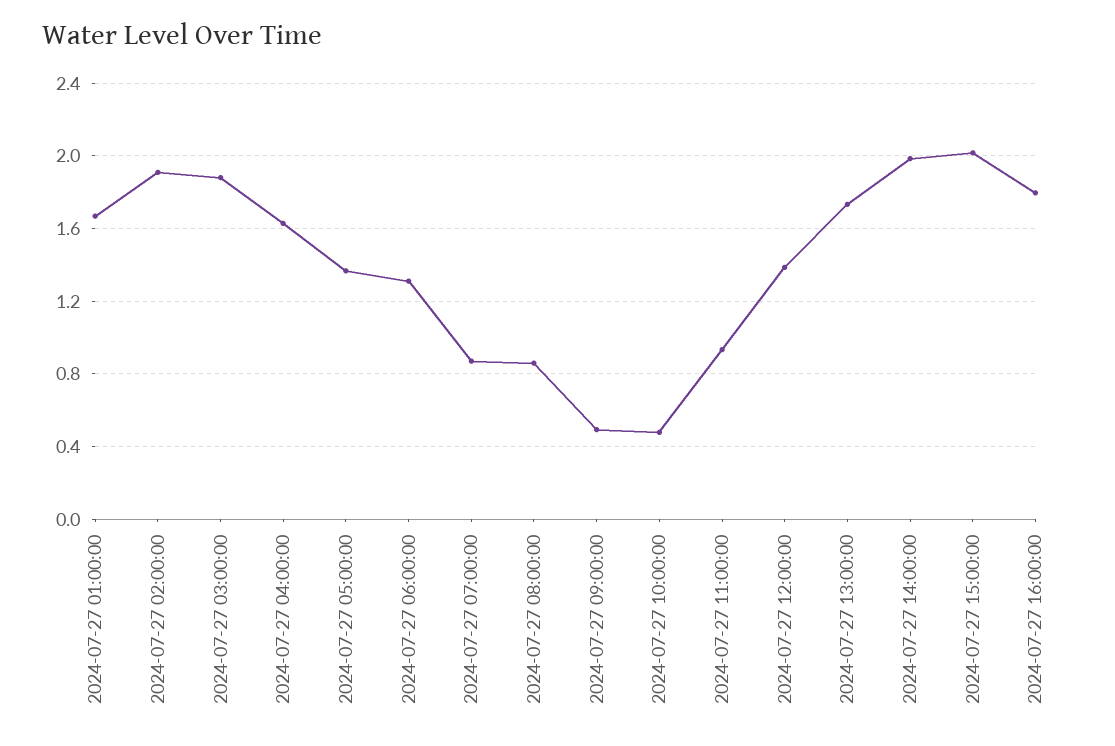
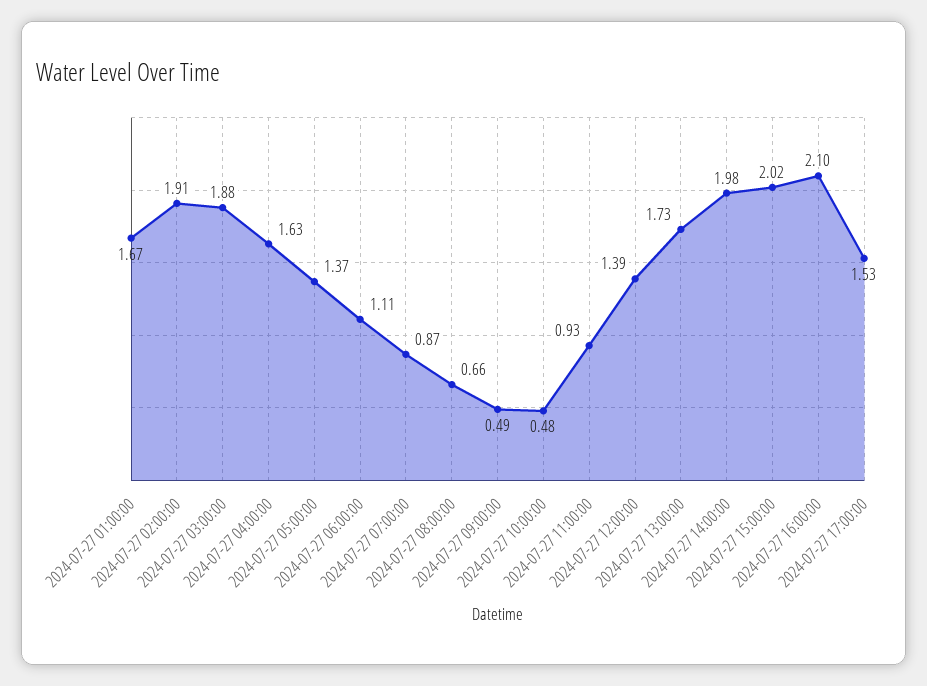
2024-07-27 06:00:00: 1.3 -> 1.11
2024-07-27 08:00:00: 0.85 -> 0.66
2024-07-27 16:00:00: 1.8 -> 2.1
2024-07-27 17:00:00: none -> 1.53

